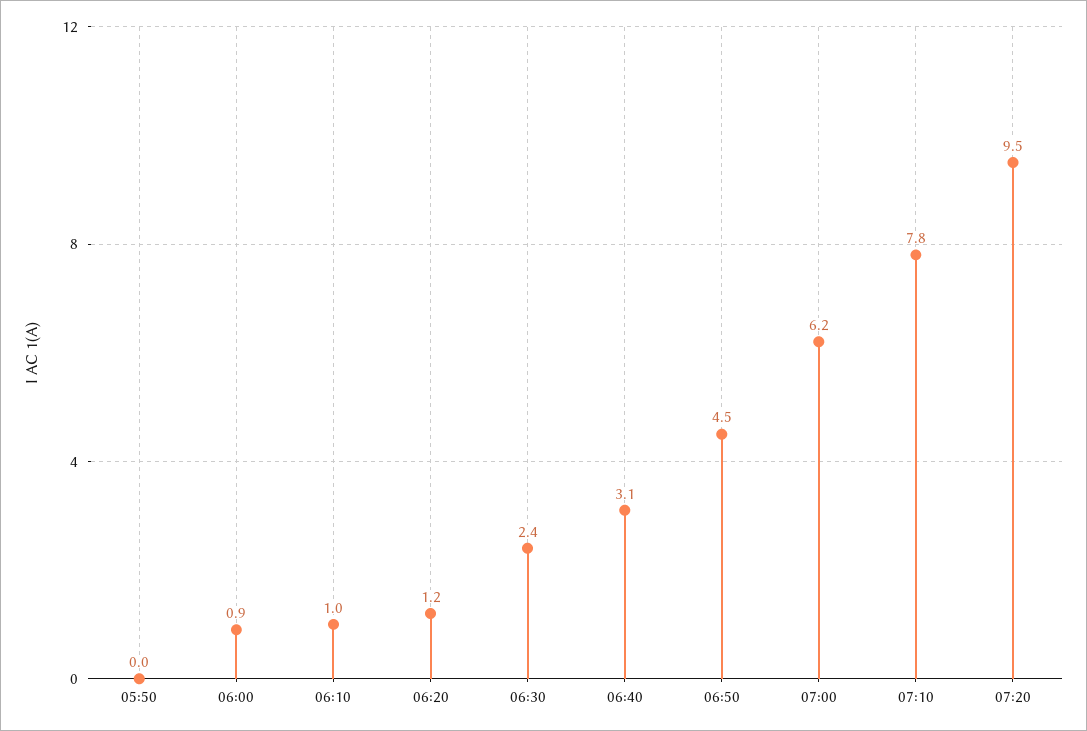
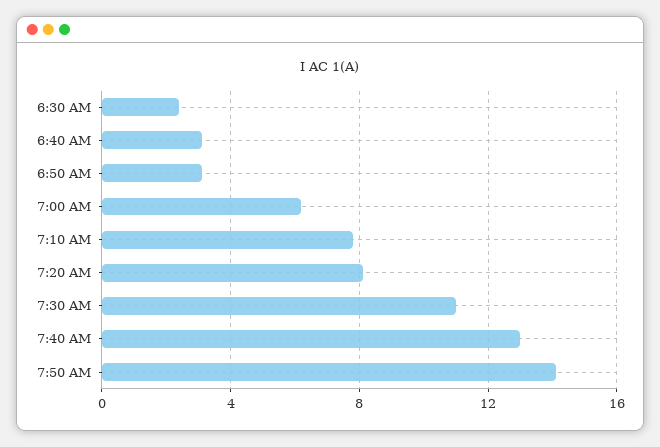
05:50: 0 -> none
06:00: 0.9 -> none
06:10: 1 -> none
06:20: 1.2 -> none
06:50: 4.5 -> 3
07:20: 9.5 -> 8
7:30 AM: none -> 11
7:40 AM: none -> 13
7:50 AM: none -> 14

